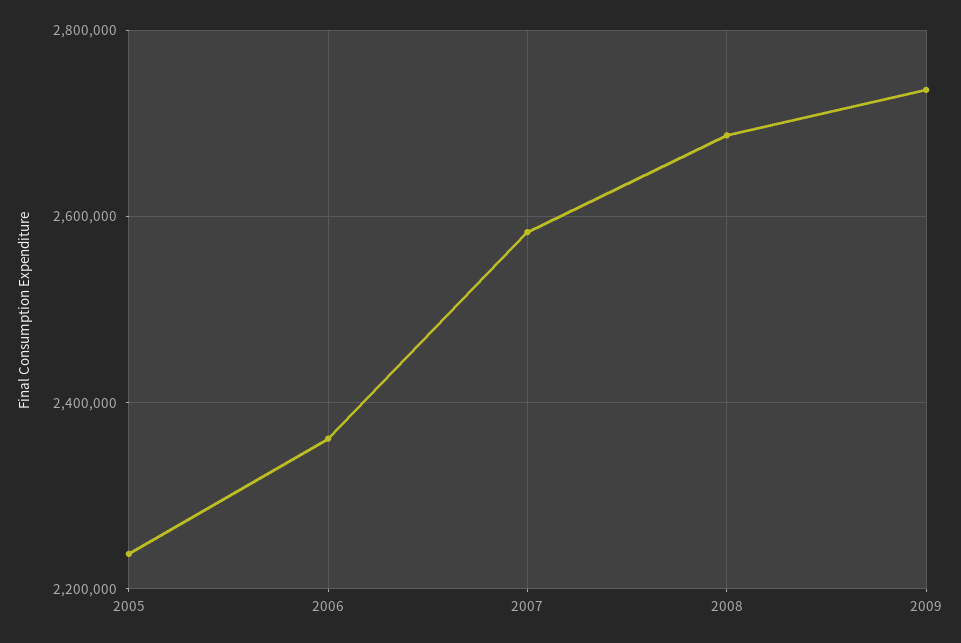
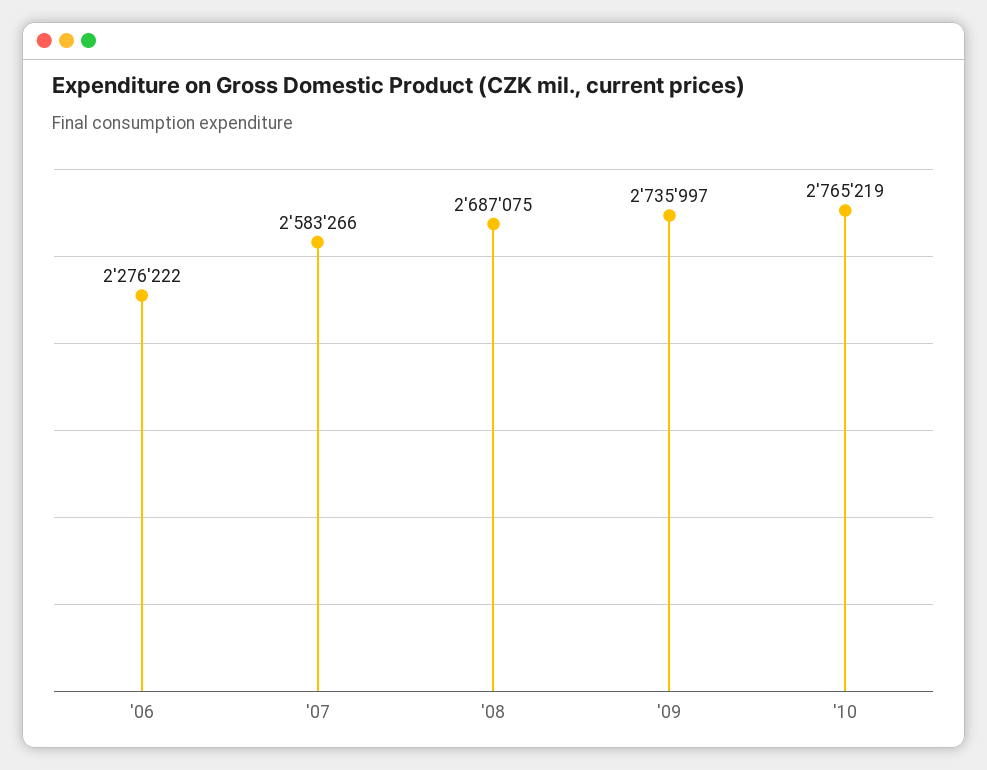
2005: 2240000 -> none
2006: 2360000 -> 2276222
'10: none -> 2765219

